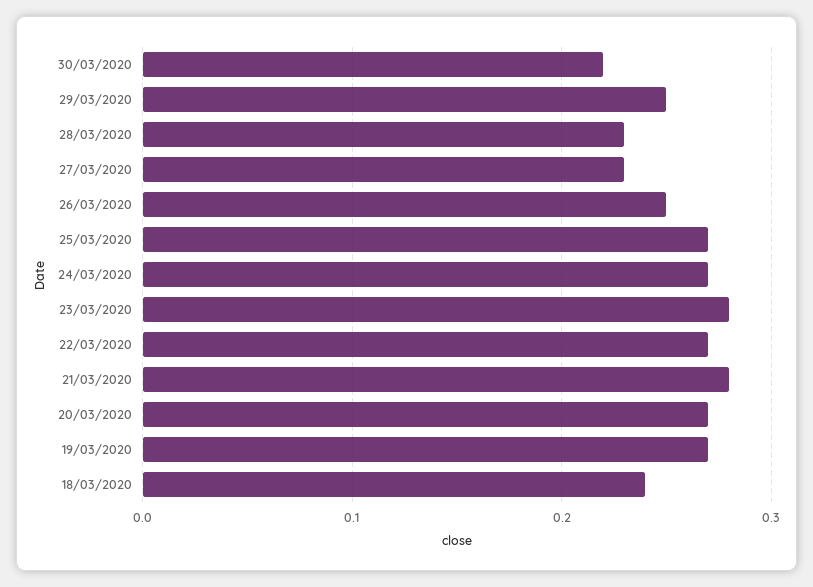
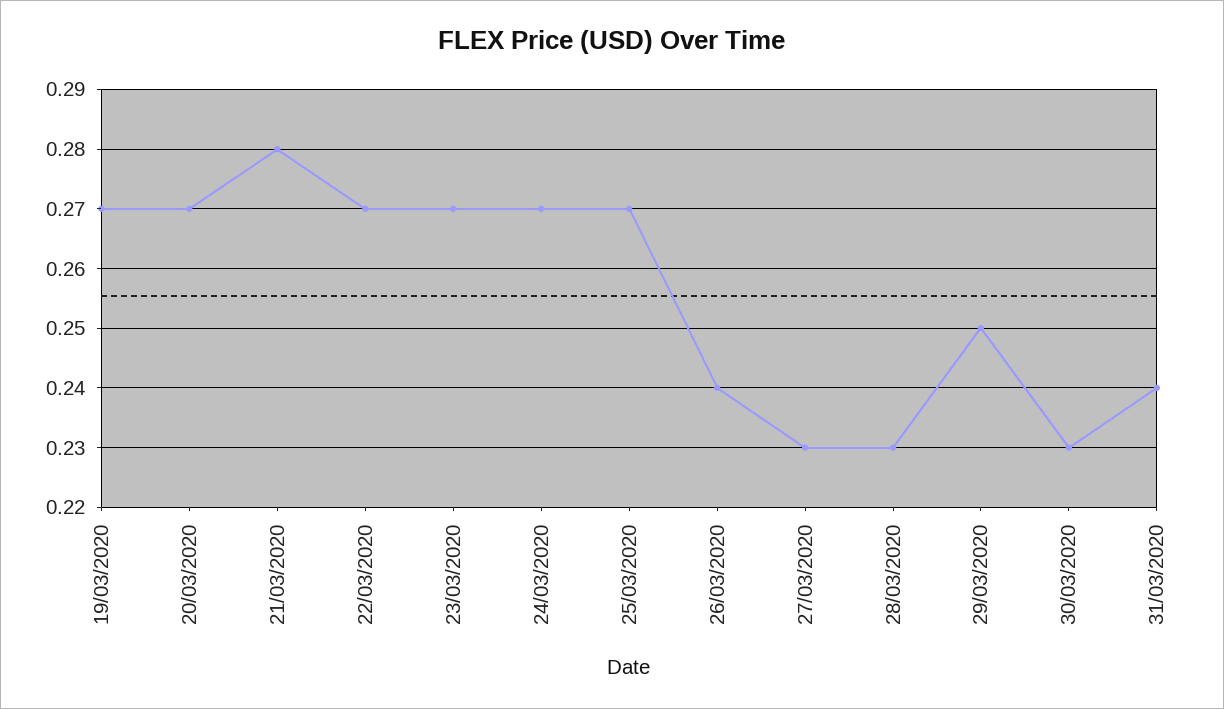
30/03/2020: 0.22 -> 0.23
26/03/2020: 0.25 -> 0.24
23/03/2020: 0.28 -> 0.27
18/03/2020: 0.24 -> none
31/03/2020: none -> 0.24

